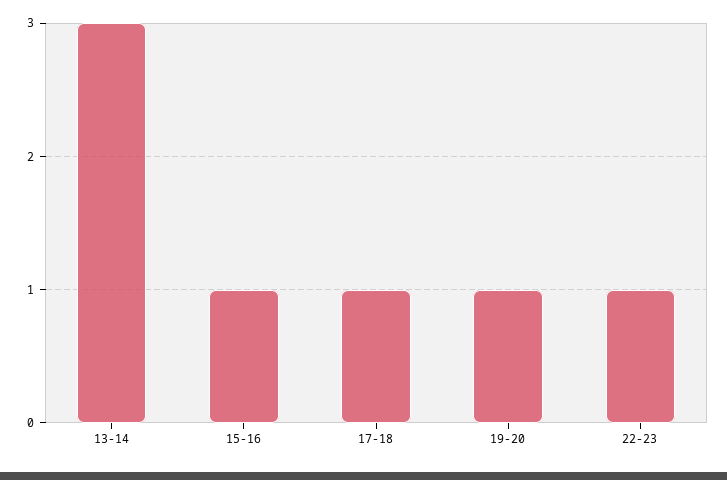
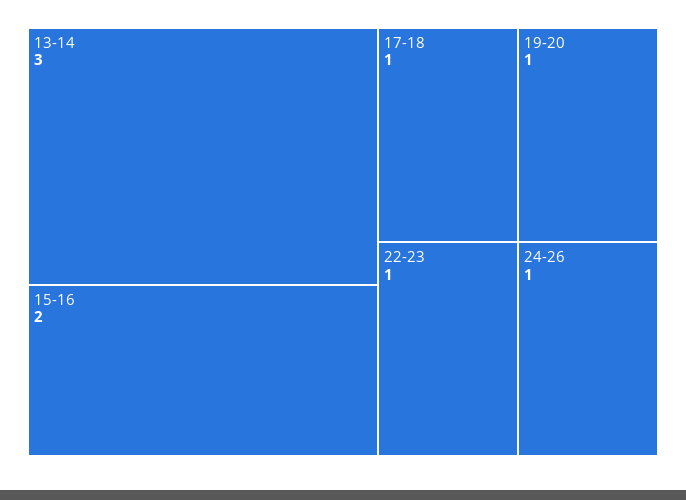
15-16: 1 -> 2
24-26: none -> 1

